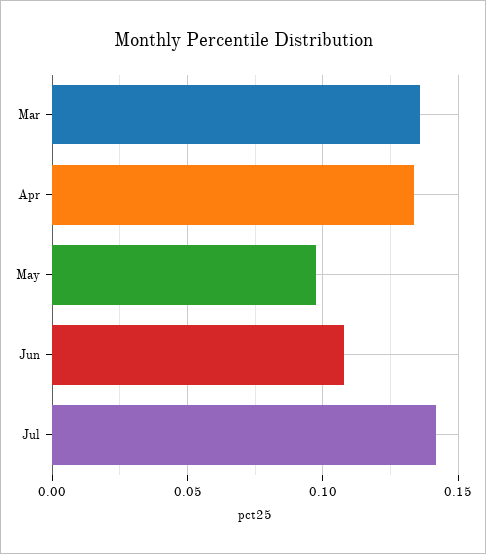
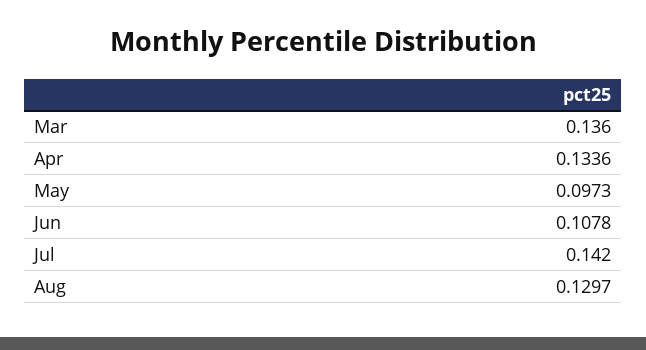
Aug: none -> 0.1297

